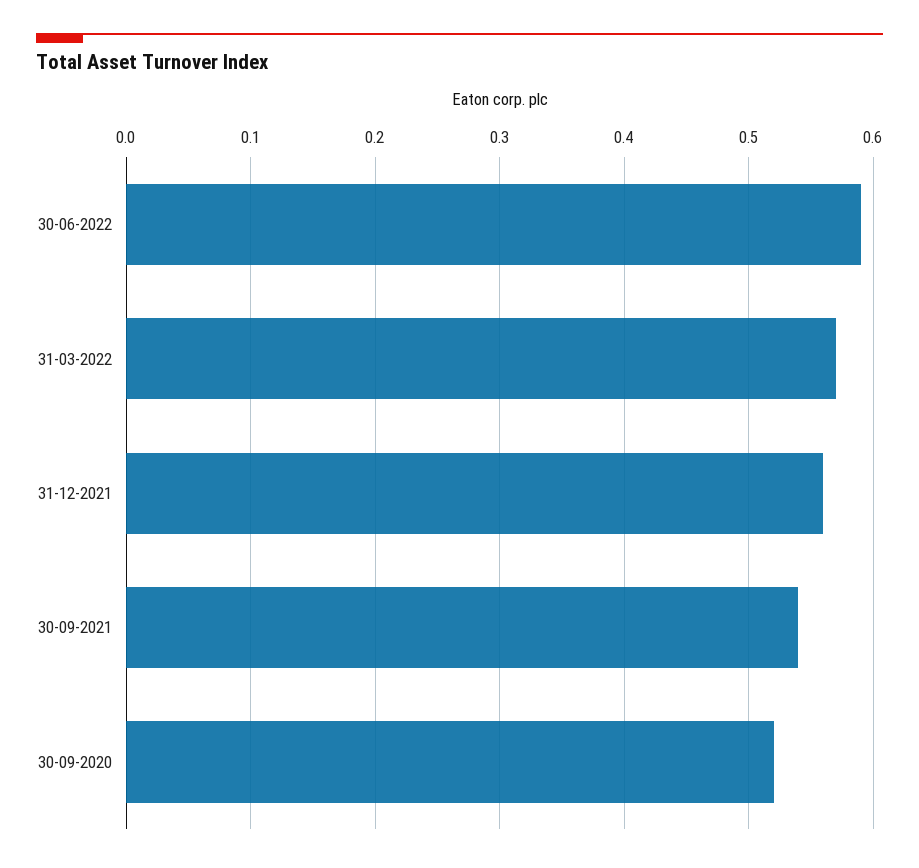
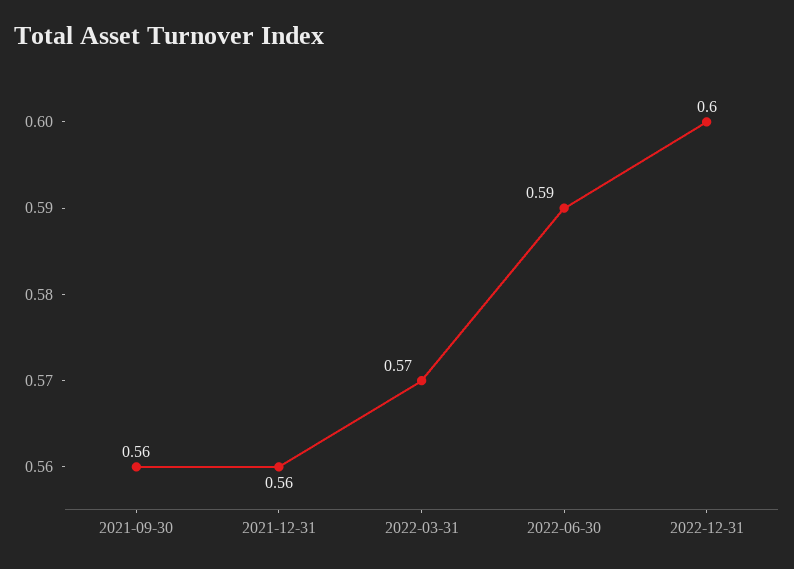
30-09-2021: 0.54 -> 0.56
30-09-2020: 0.52 -> none
2022-12-31: none -> 0.6

